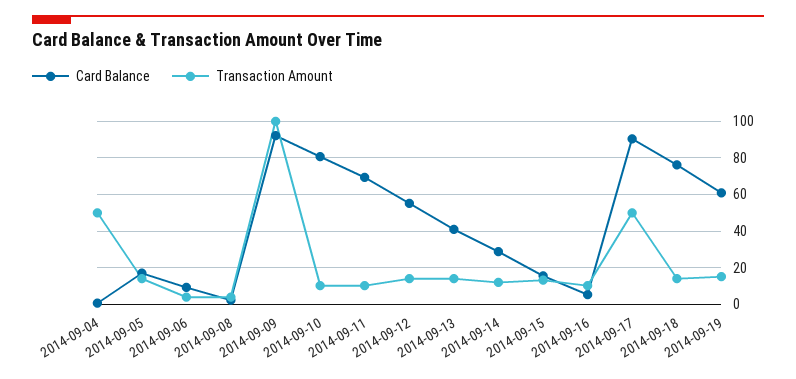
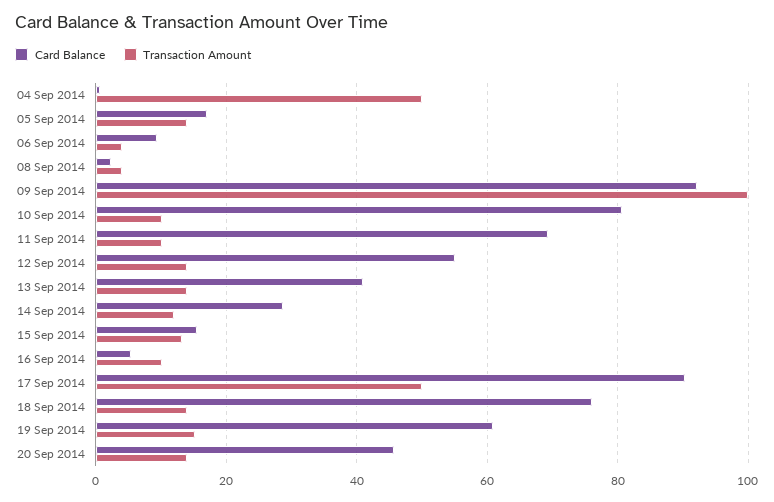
Card Balance, 20 Sep 2014: none -> 46
Transaction Amount, 20 Sep 2014: none -> 14

